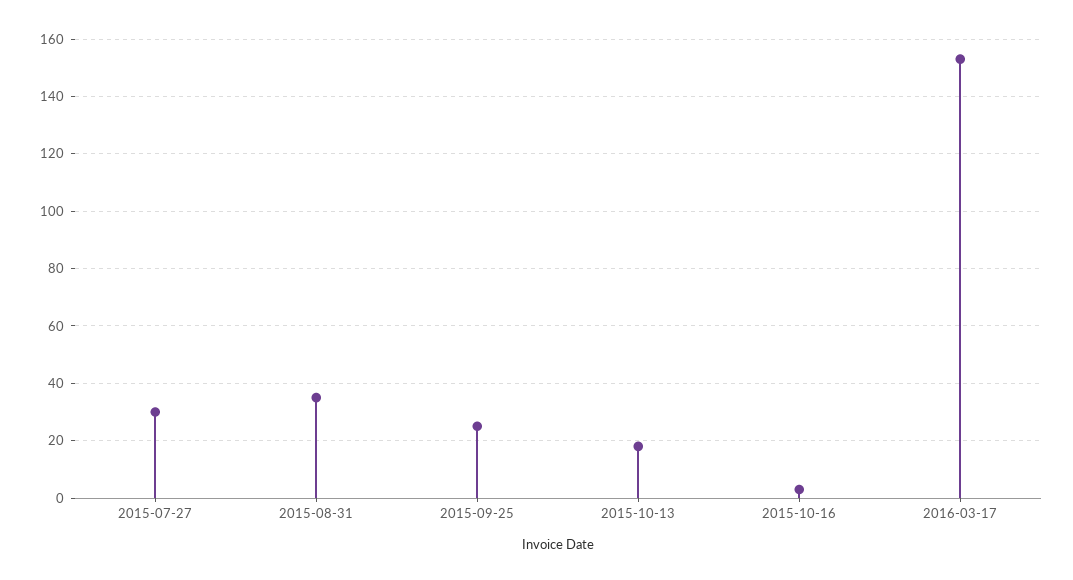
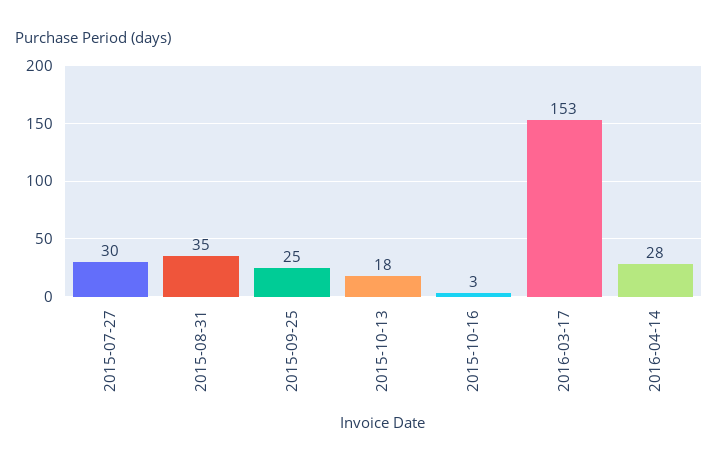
2016-04-14: none -> 28

